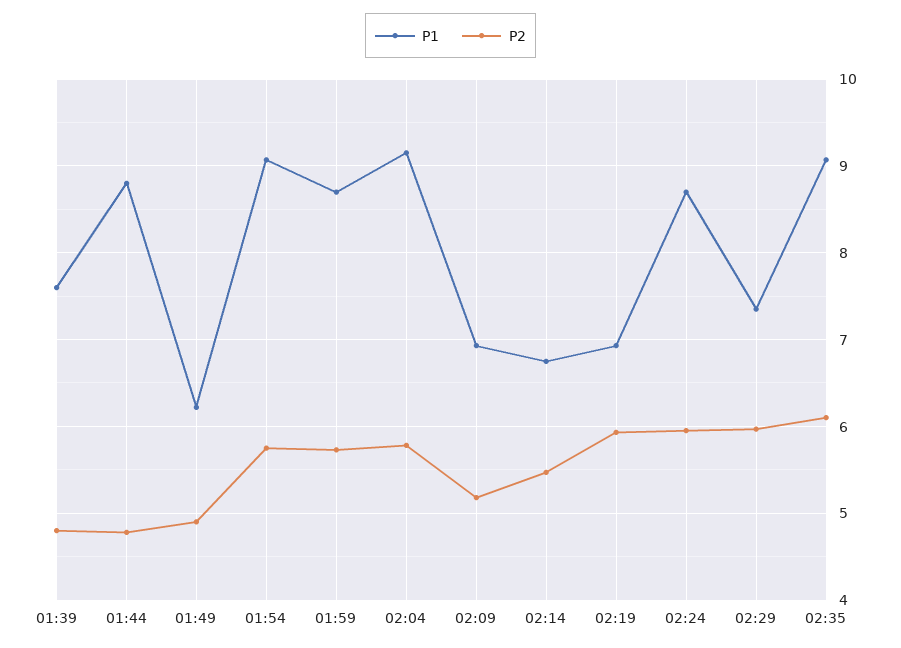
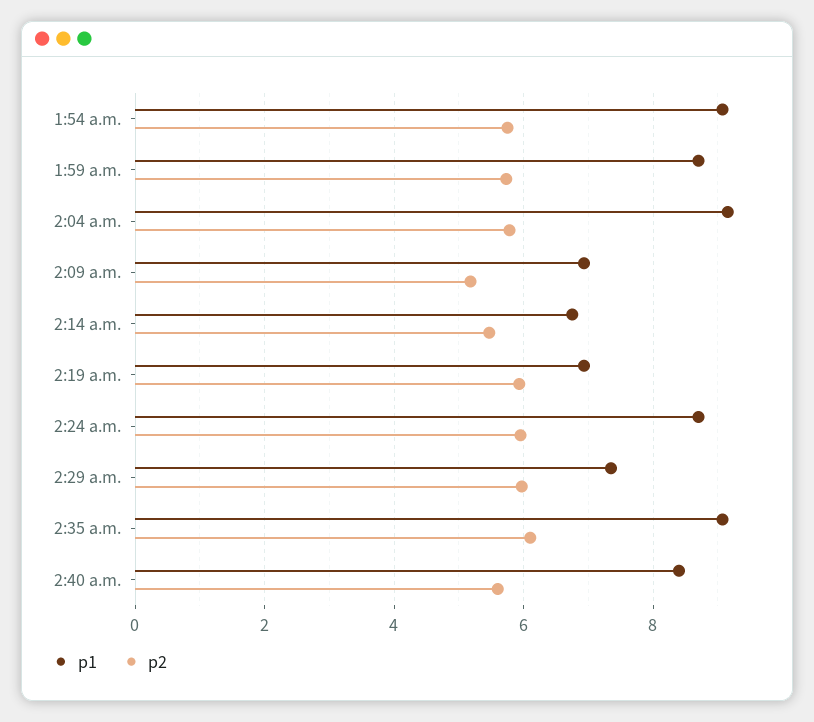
P1, 01:39: 7.6 -> none
P2, 01:39: 4.8 -> none
P1, 01:44: 8.8 -> none
P2, 01:44: 4.8 -> none
P1, 01:49: 6.2 -> none
P2, 01:49: 4.9 -> none
P1, 2:40 a.m.: none -> 8.4
P2, 2:40 a.m.: none -> 5.6

